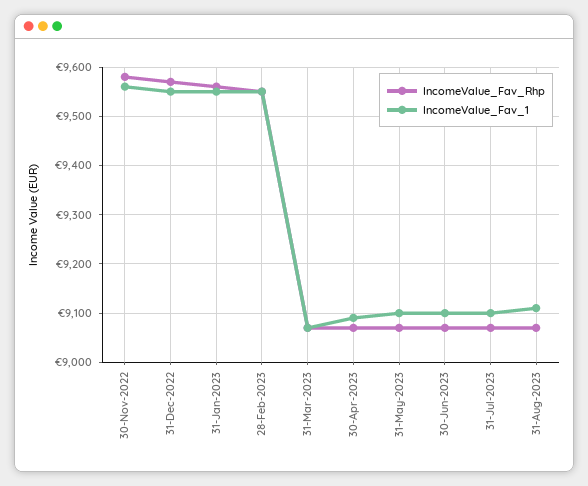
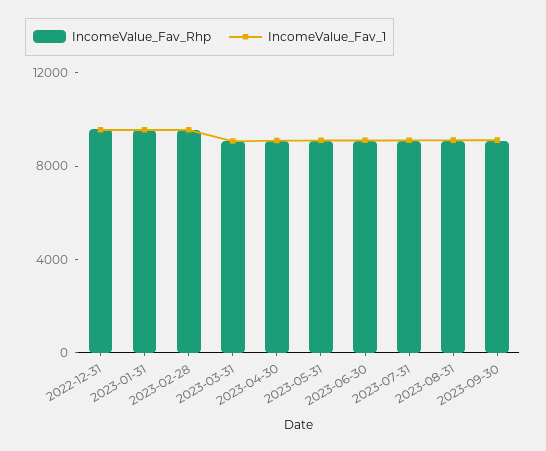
IncomeValue_Fav_Rhp, 30-Nov-2022: 9580 -> none
IncomeValue_Fav_1, 30-Nov-2022: 9560 -> none
IncomeValue_Fav_Rhp, 2023-09-30: none -> 9000
IncomeValue_Fav_1, 2023-09-30: none -> 9000

